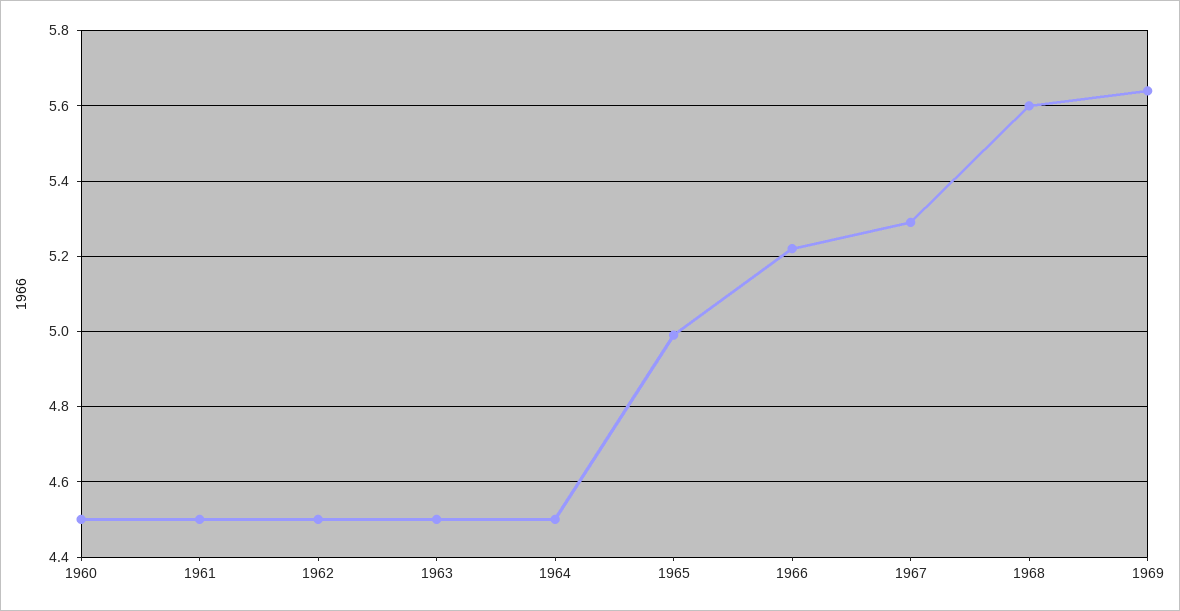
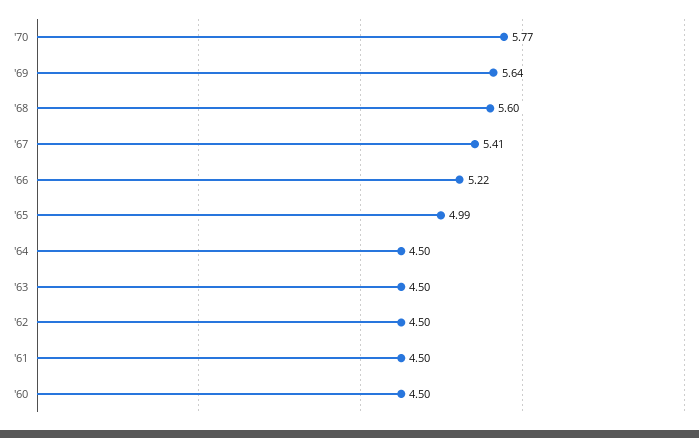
1967: 5.3 -> 5.41
'70: none -> 5.77

